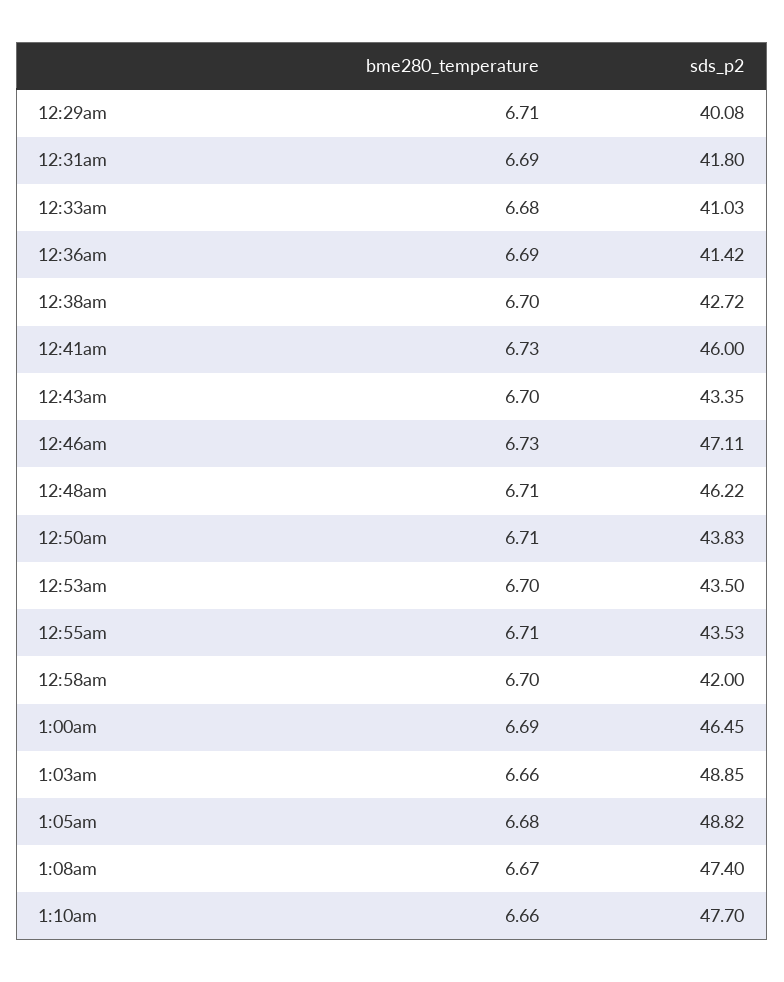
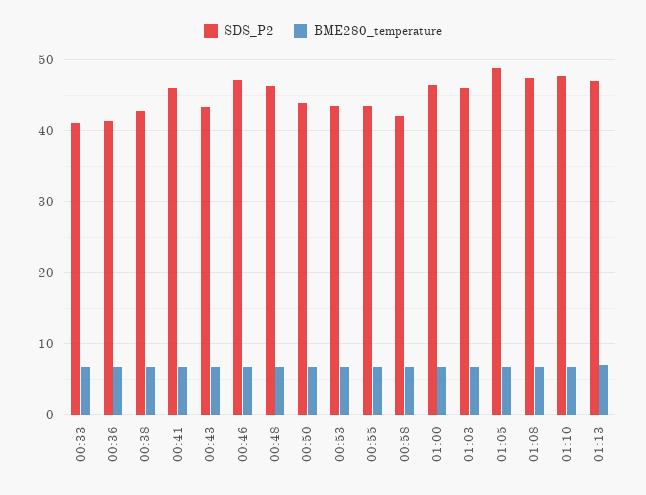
bme280_temperature, 12:29am: 6.71 -> none
sds_p2, 12:29am: 40.08 -> none
bme280_temperature, 12:31am: 6.69 -> none
sds_p2, 12:31am: 41.8 -> none
sds_p2, 1:03am: 48.85 -> 46
sds_p2, 01:13: none -> 47
bme280_temperature, 01:13: none -> 7

